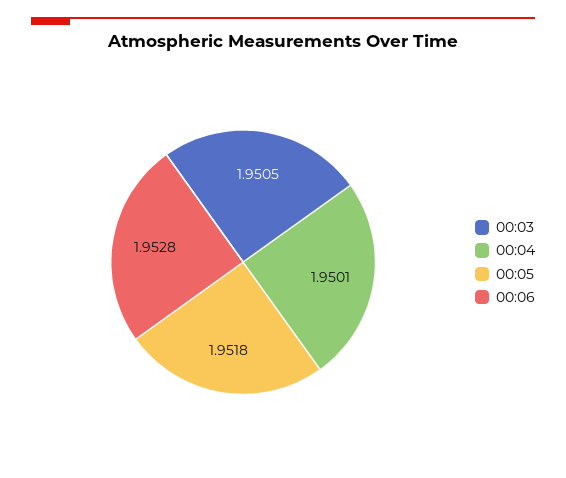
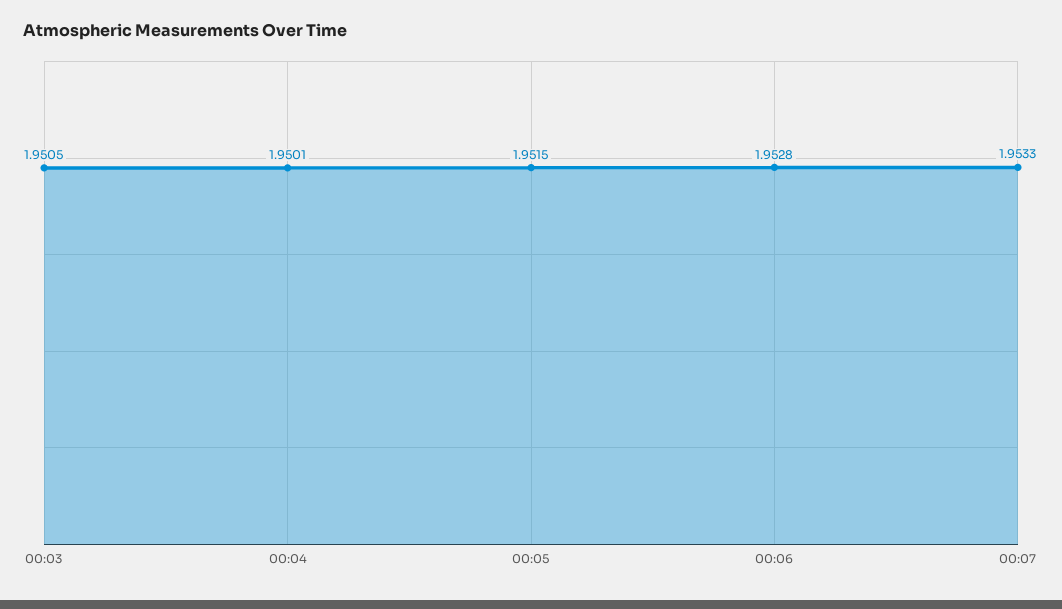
00:05: 1.9518 -> 1.9515
00:07: none -> 1.9533

